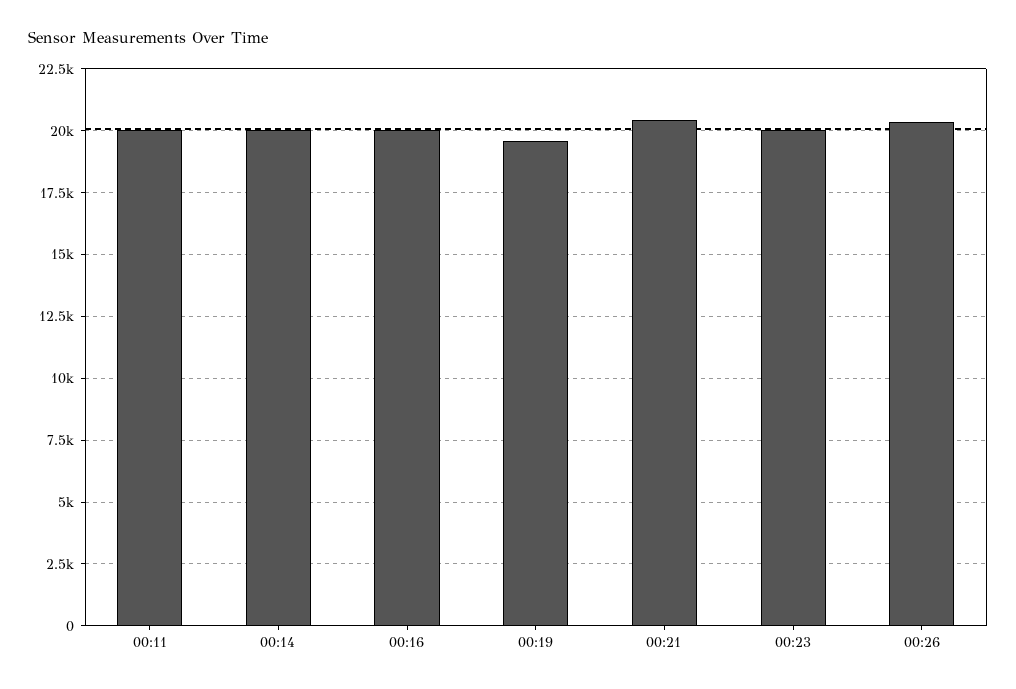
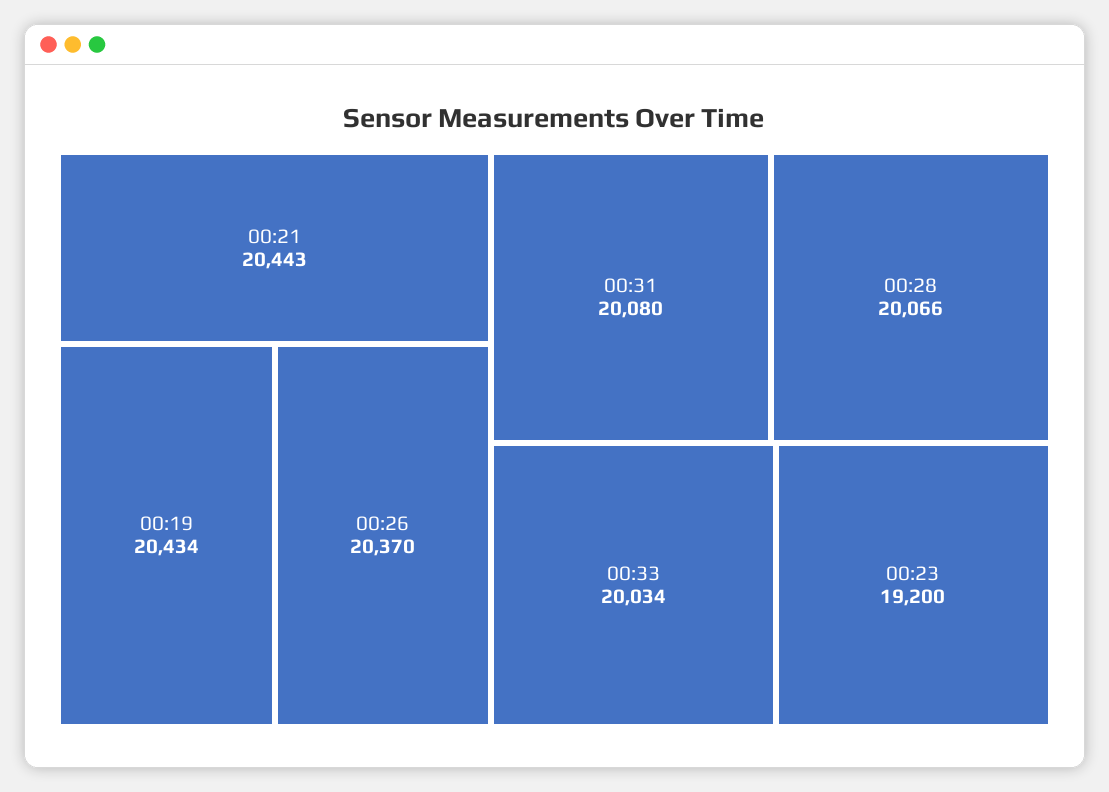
00:11: 20000 -> none
00:14: 20000 -> none
00:16: 20000 -> none
00:19: 19500 -> 20434
00:23: 20000 -> 19200
00:31: none -> 20080
00:28: none -> 20066
00:33: none -> 20034

